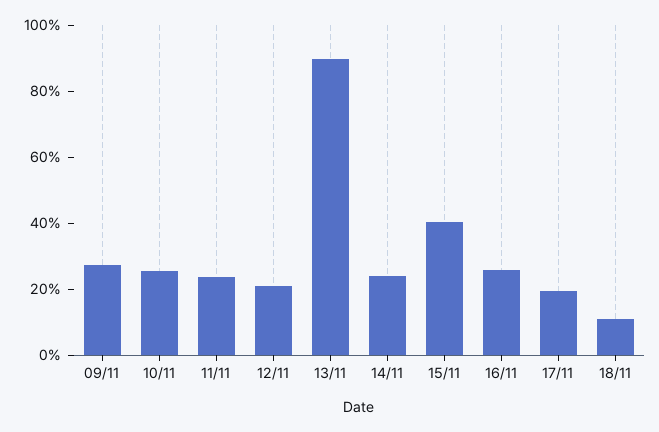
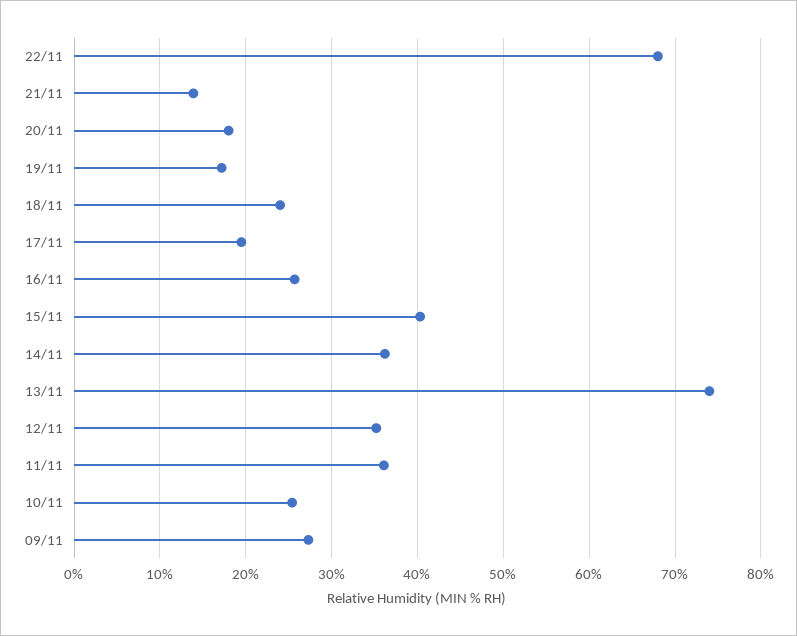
11/11: 25 -> 36
12/11: 20 -> 35
13/11: 90 -> 74
14/11: 25 -> 36
18/11: 10 -> 24
22/11: none -> 68
21/11: none -> 14
20/11: none -> 18
19/11: none -> 17

